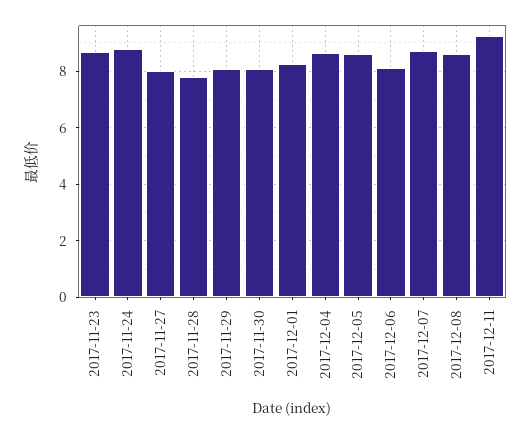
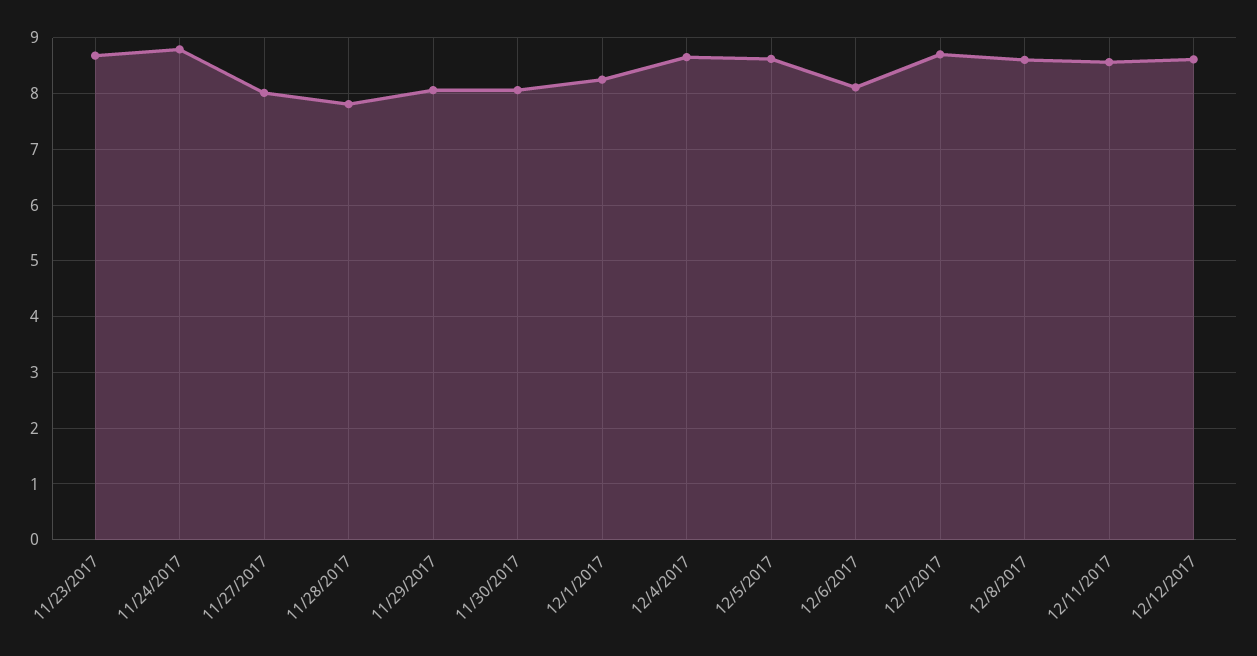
2017-12-11: 9.25 -> 8.6
12/12/2017: none -> 8.6

